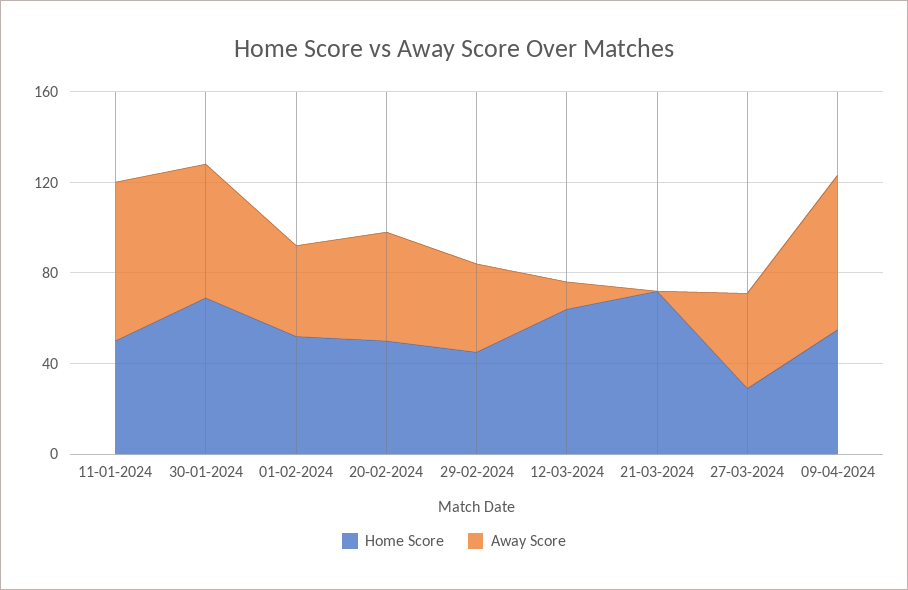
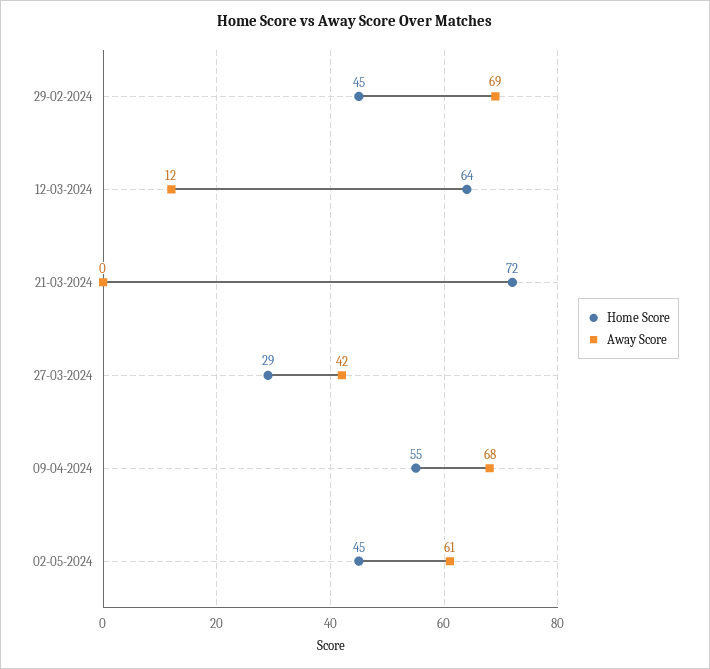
Home Score, 11-01-2024: 50 -> none
Away Score, 11-01-2024: 70 -> none
Home Score, 30-01-2024: 70 -> none
Away Score, 30-01-2024: 60 -> none
Home Score, 01-02-2024: 50 -> none
Away Score, 01-02-2024: 40 -> none
Home Score, 20-02-2024: 50 -> none
Away Score, 20-02-2024: 50 -> none
Away Score, 29-02-2024: 40 -> 69
Home Score, 02-05-2024: none -> 45
Away Score, 02-05-2024: none -> 61

